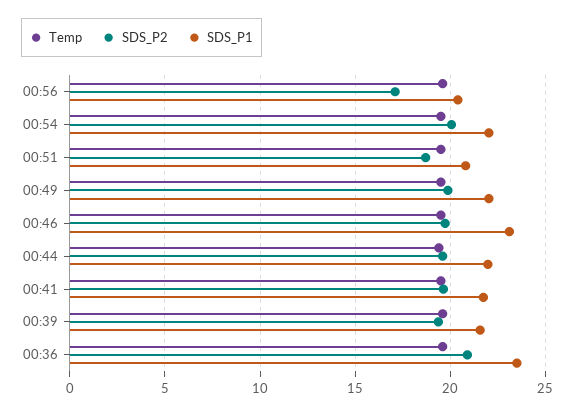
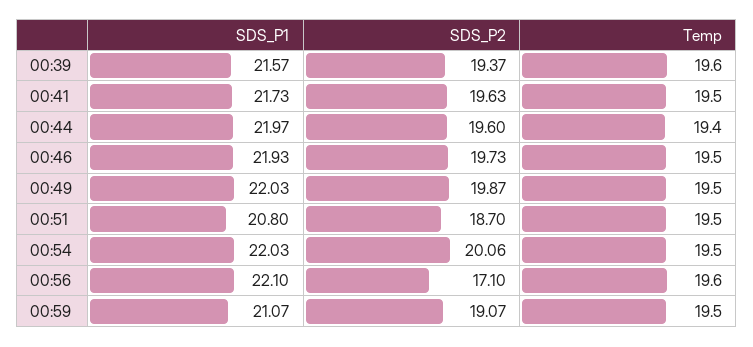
SDS_P1, 00:56: 20.5 -> 22.1
SDS_P1, 00:46: 23 -> 21.93
Temp, 00:36: 19.5 -> none
SDS_P2, 00:36: 21 -> none
SDS_P1, 00:36: 23.5 -> none
SDS_P1, 00:59: none -> 21.07
SDS_P2, 00:59: none -> 19.07
Temp, 00:59: none -> 19.5

